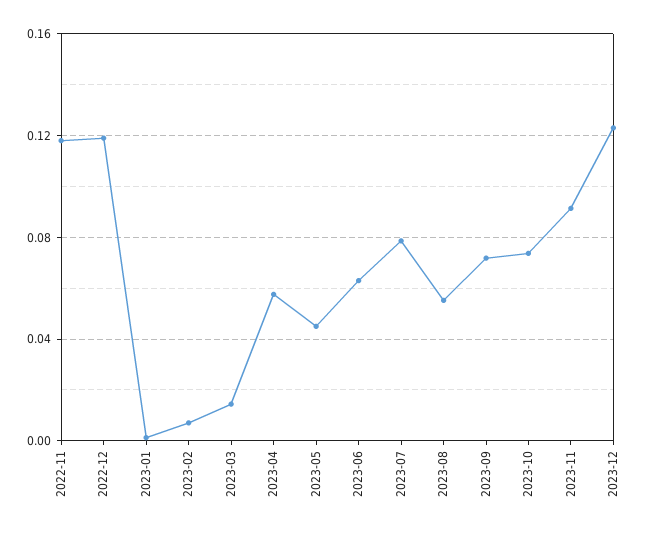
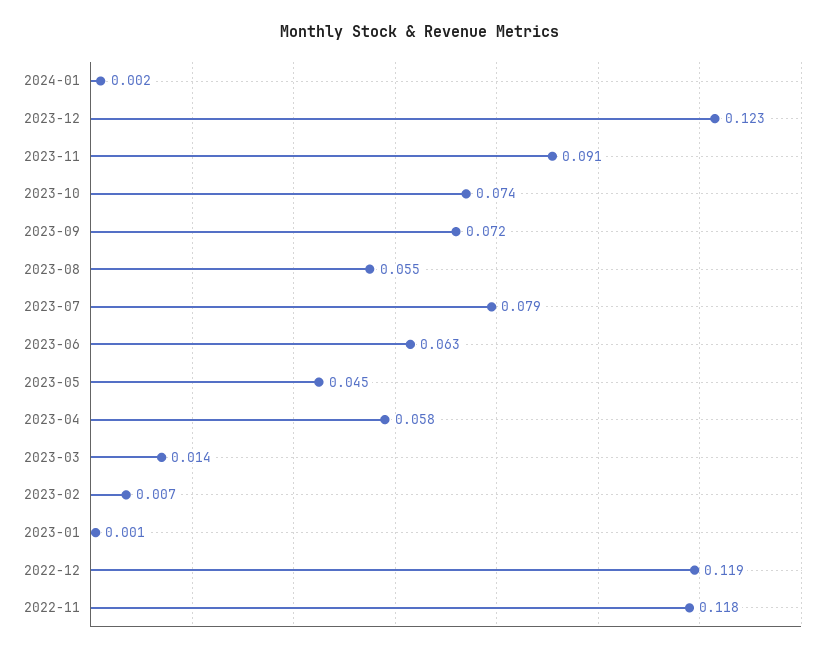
2024-01: none -> 0.002

